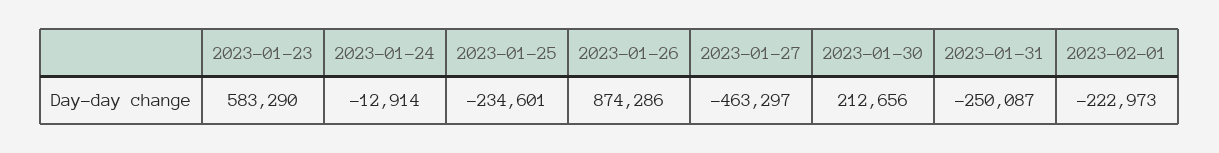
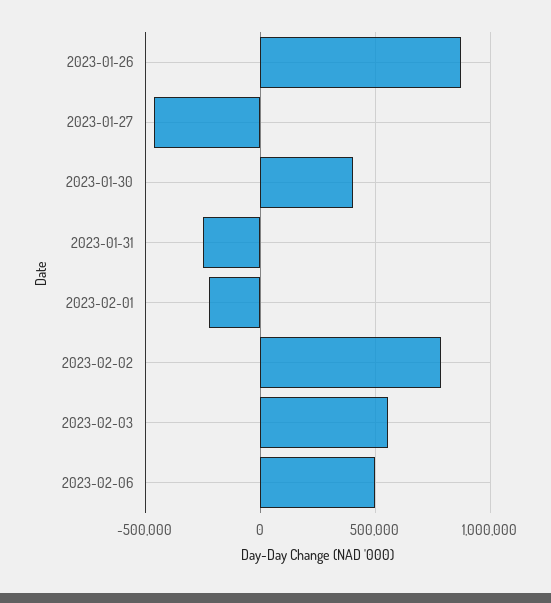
2023-01-23: 583290 -> none
2023-01-24: -12914 -> none
2023-01-25: -234601 -> none
2023-01-30: 212656 -> 400000
2023-02-02: none -> 800000
2023-02-03: none -> 550000
2023-02-06: none -> 500000

